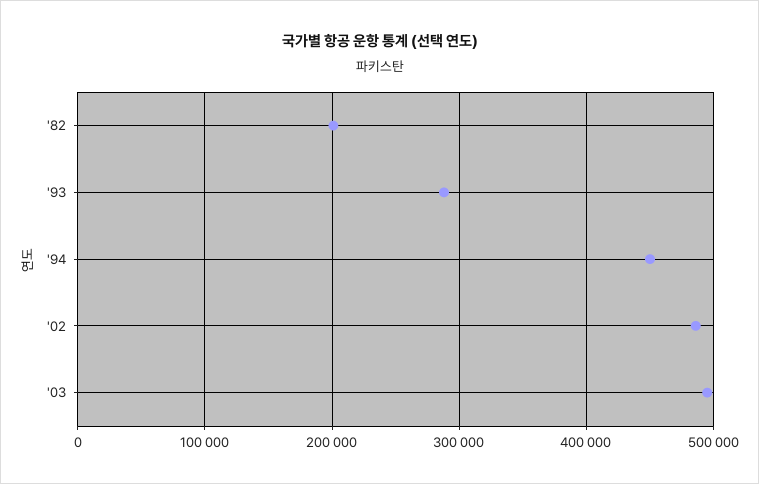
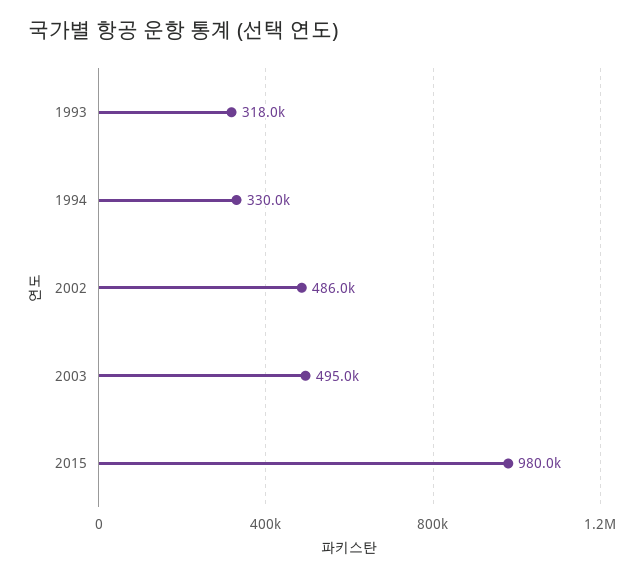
'82: 200000 -> none
'93: 290000 -> 318000
'94: 450000 -> 330000
2015: none -> 980000

